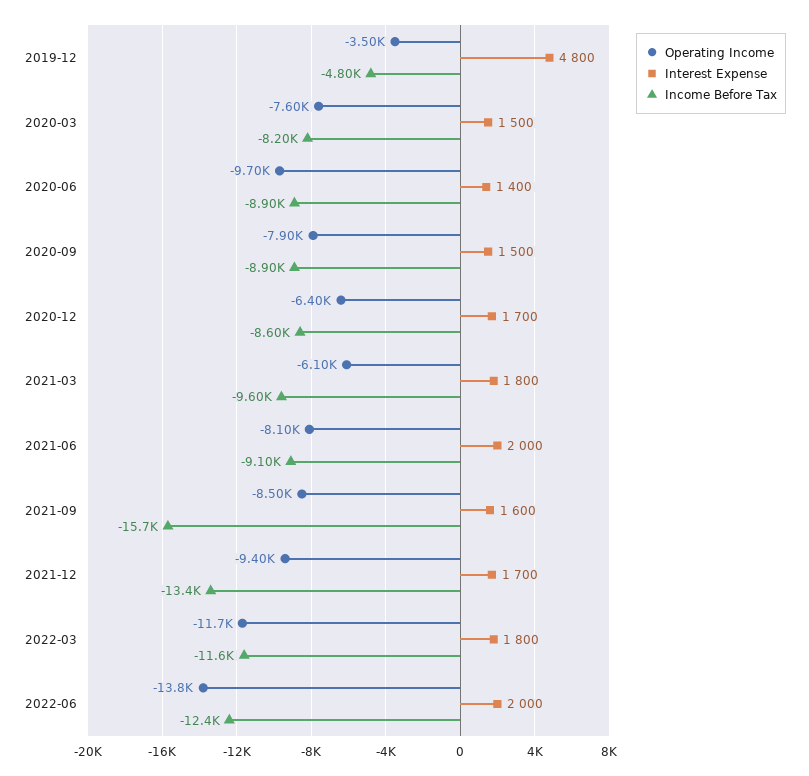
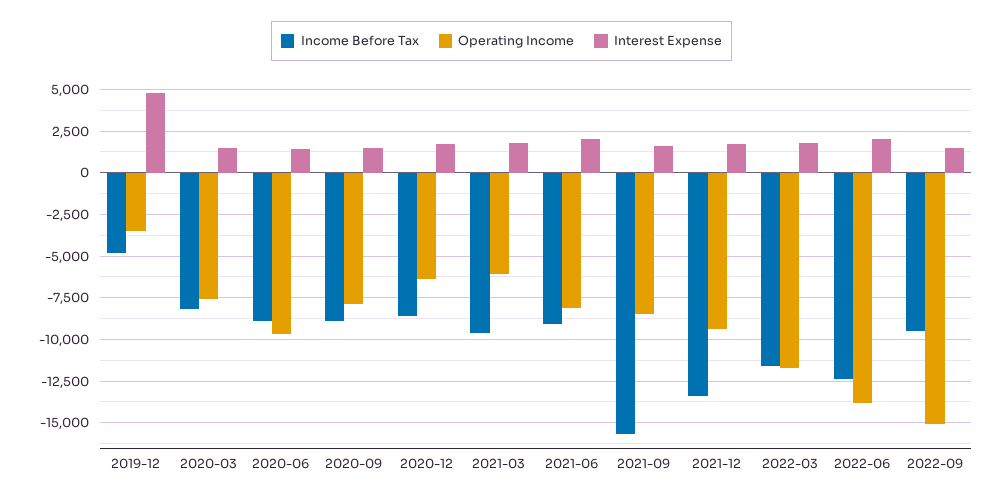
Income Before Tax, 2022-09: none -> -9500
Operating Income, 2022-09: none -> -15000
Interest Expense, 2022-09: none -> 1500

